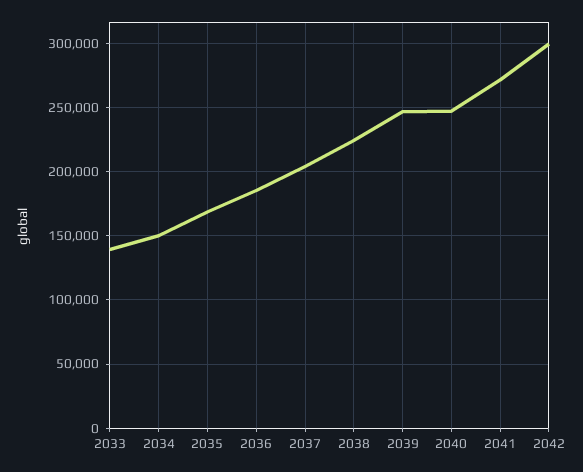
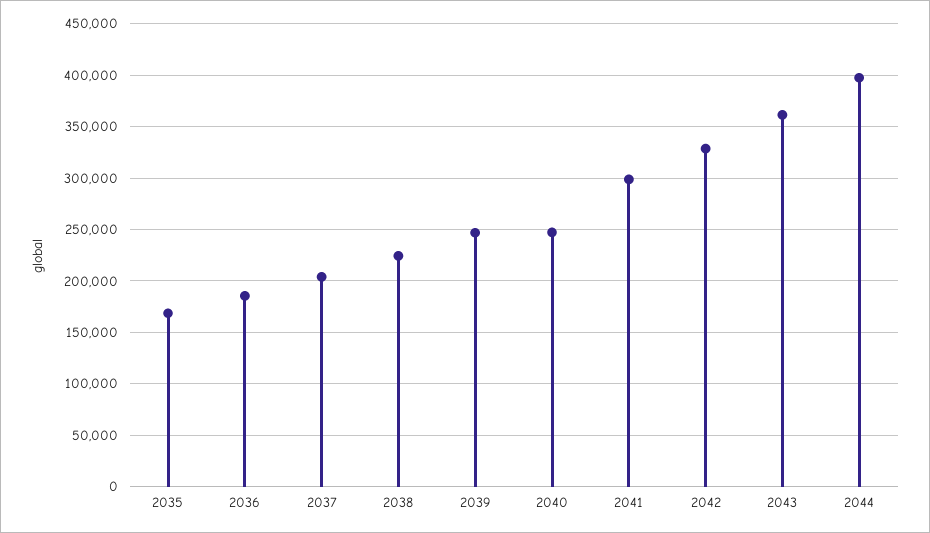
2033: 140000 -> none
2034: 150000 -> none
2041: 270000 -> 300000
2042: 300000 -> 330000
2043: none -> 360000
2044: none -> 400000

